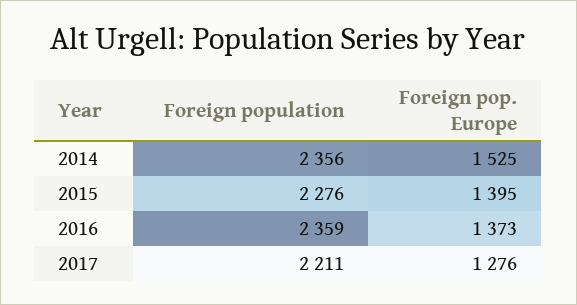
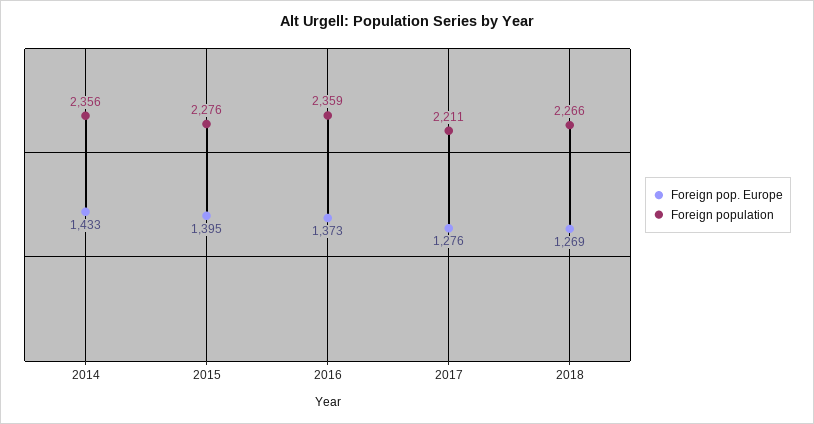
Foreign pop. Europe, 2014: 1525 -> 1433
Foreign pop. Europe, 2018: none -> 1269
Foreign population, 2018: none -> 2266

